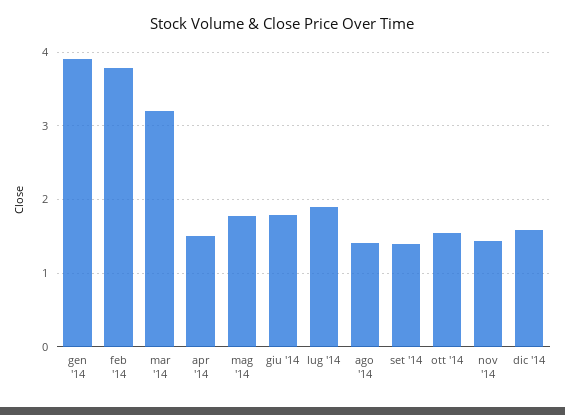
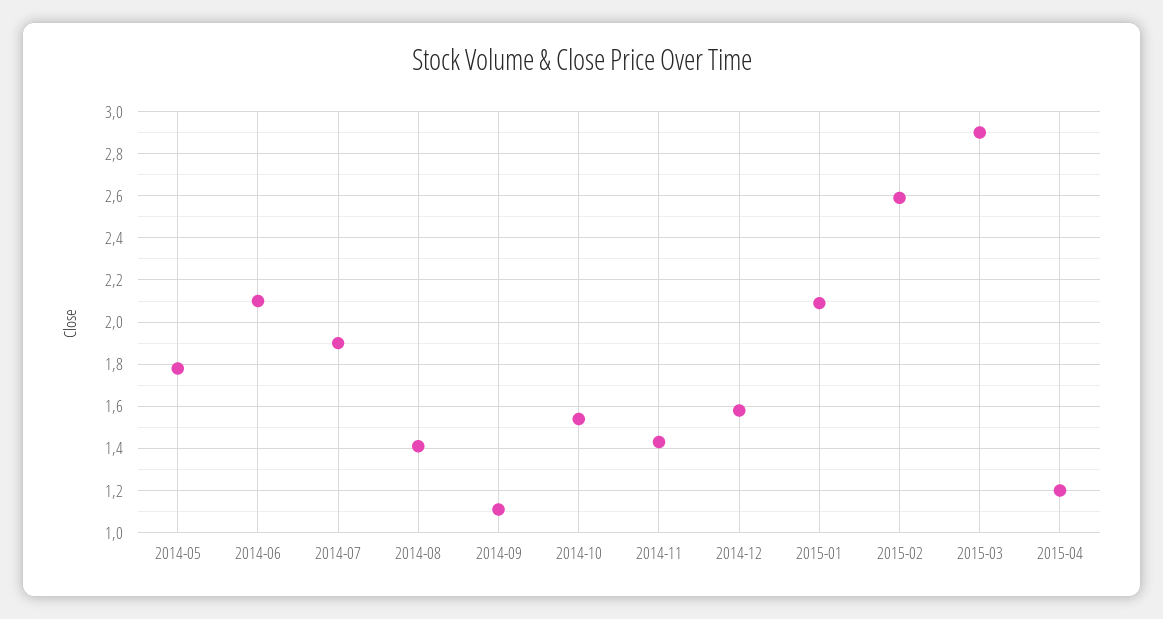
gen '14: 3.9 -> none
feb '14: 3.8 -> none
mar '14: 3.2 -> none
apr '14: 1.5 -> none
giu '14: 1.8 -> 2.1
set '14: 1.4 -> 1.1
2015-01: none -> 2.1
2015-02: none -> 2.6
2015-03: none -> 2.9
2015-04: none -> 1.2

